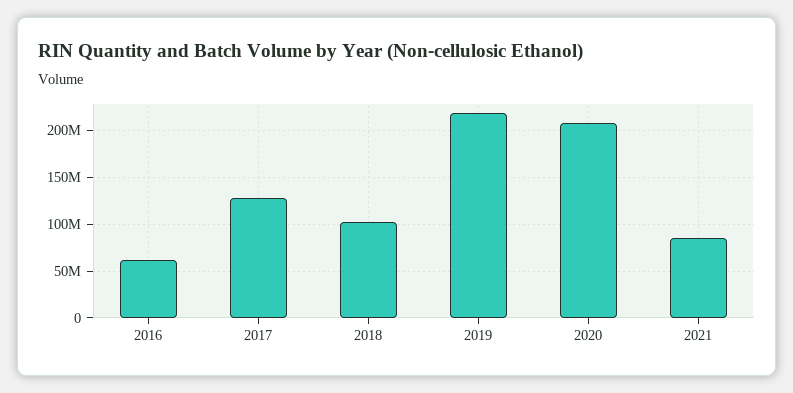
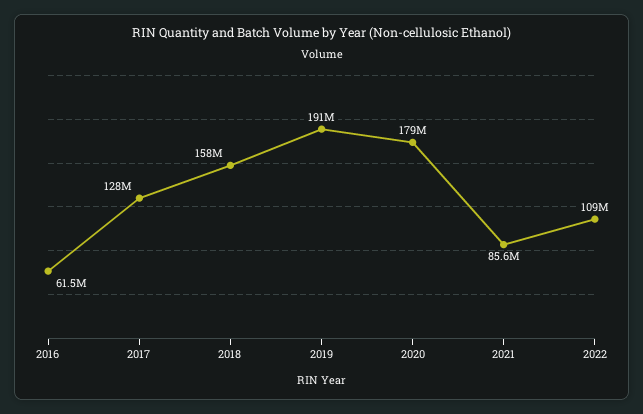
2018: 100000000 -> 158000000
2019: 220000000 -> 191000000
2020: 210000000 -> 179000000
2022: none -> 109000000

